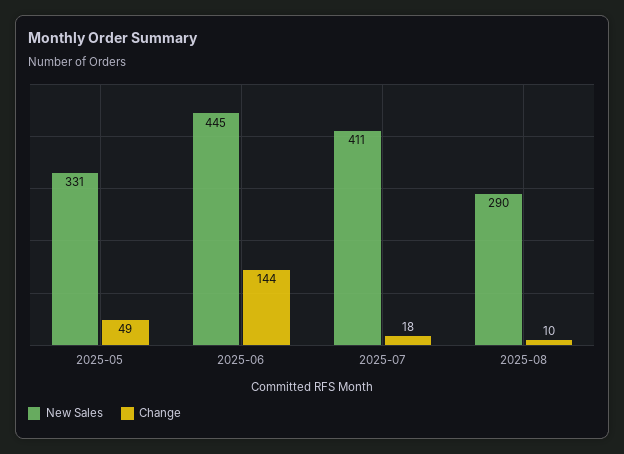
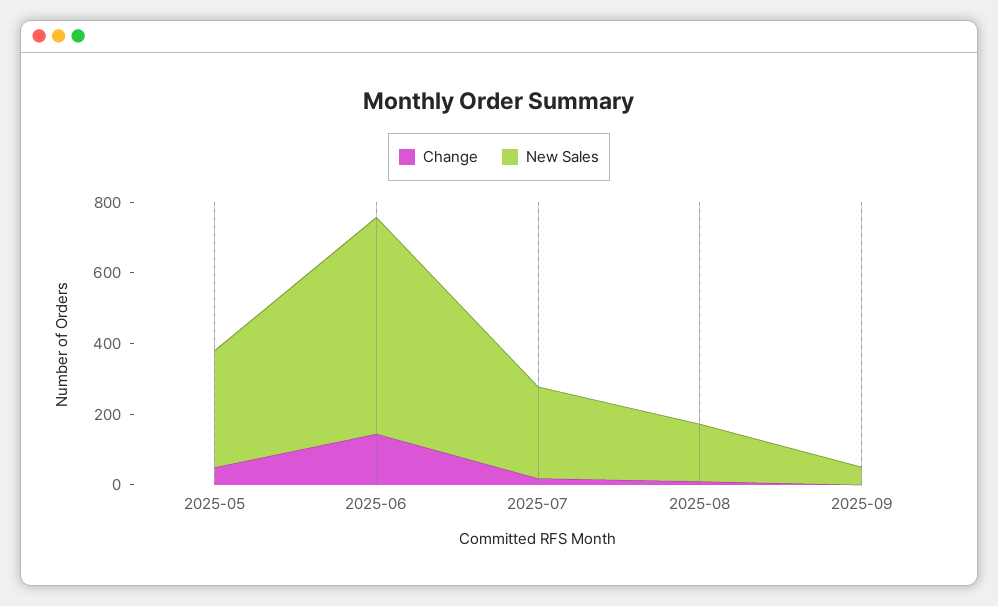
New Sales, 2025-06: 445 -> 600
New Sales, 2025-07: 411 -> 250
New Sales, 2025-08: 290 -> 150
Change, 2025-09: none -> 0
New Sales, 2025-09: none -> 50

